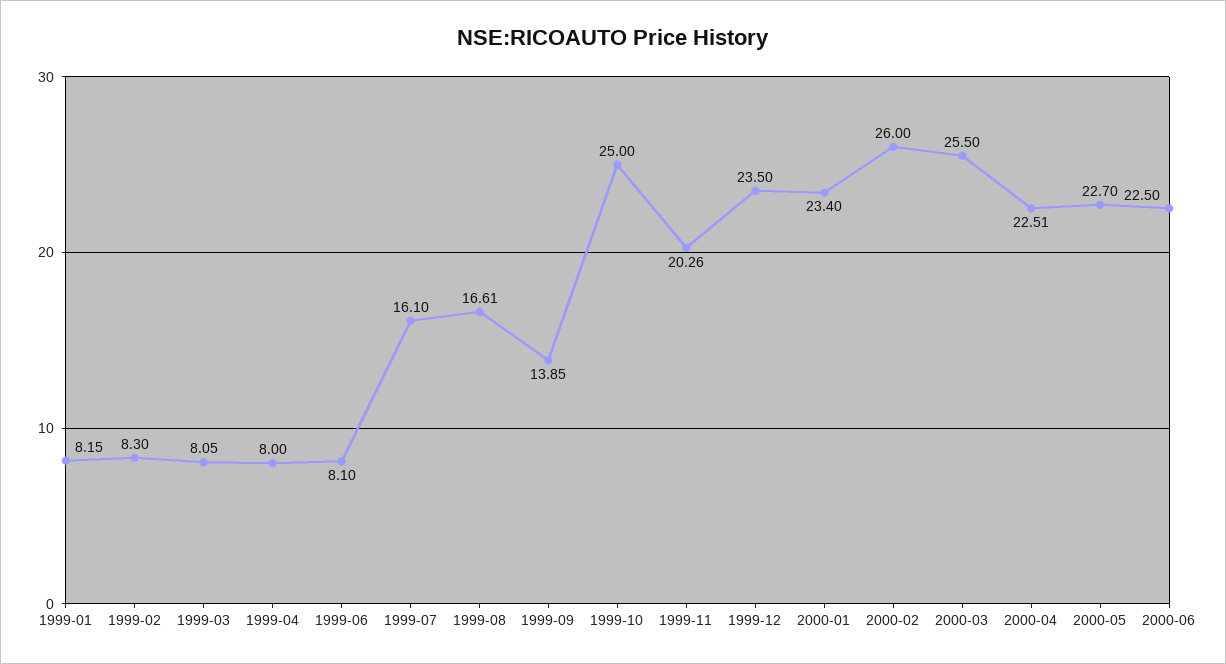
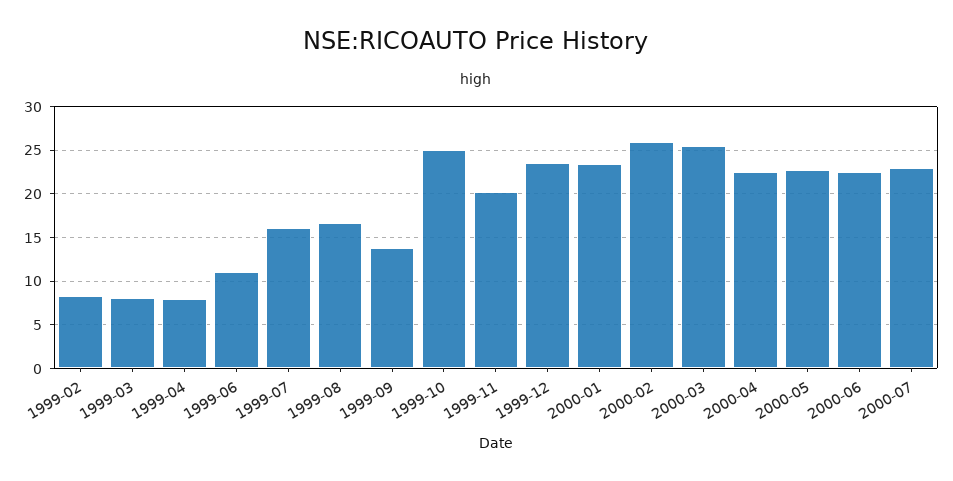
1999-01: 8.15 -> none
1999-06: 8.1 -> 11
2000-07: none -> 23

